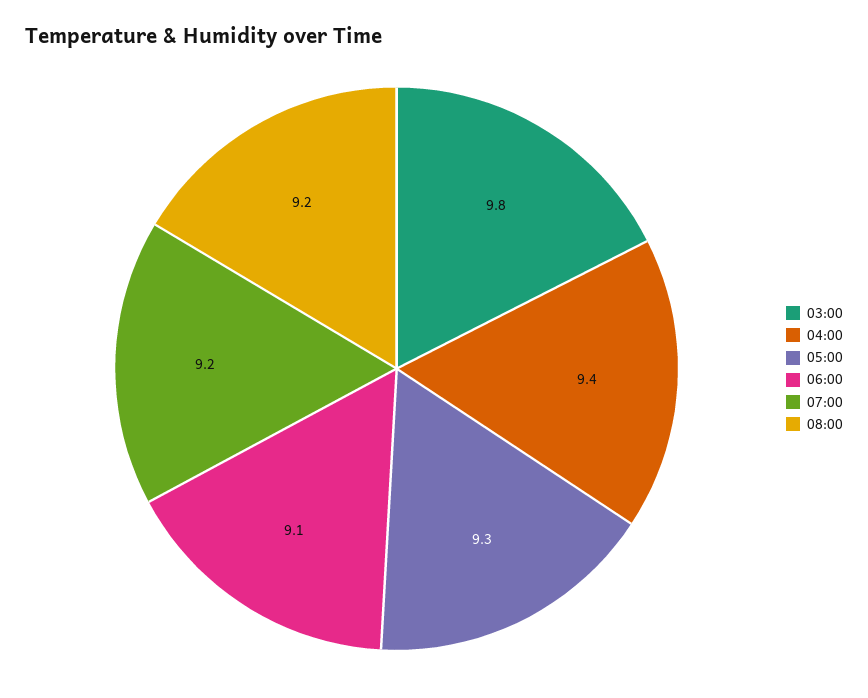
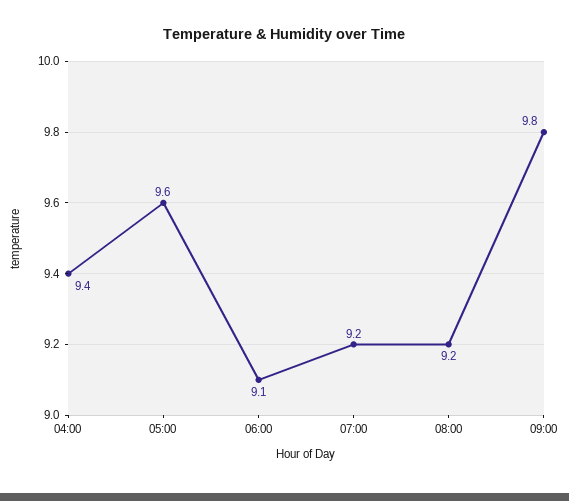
03:00: 9.8 -> none
05:00: 9.3 -> 9.6
09:00: none -> 9.8

